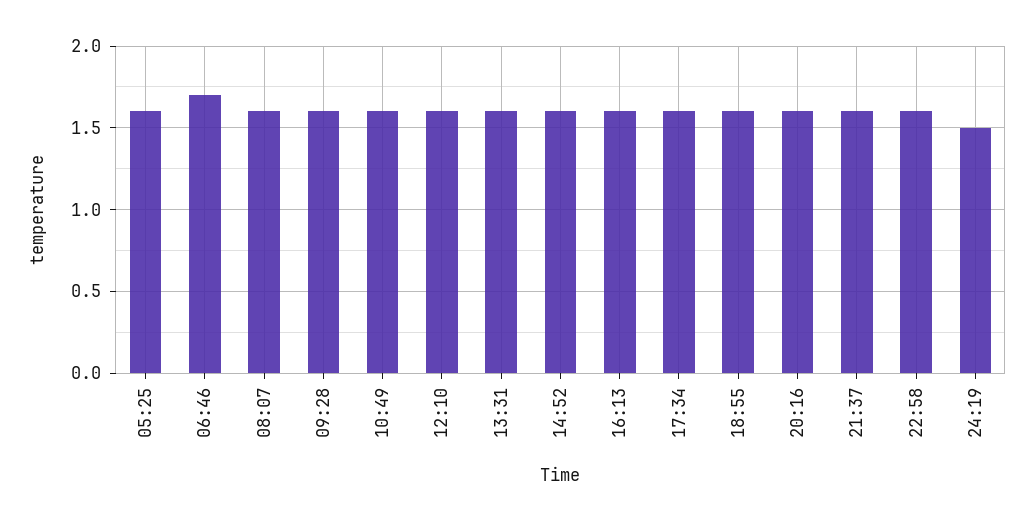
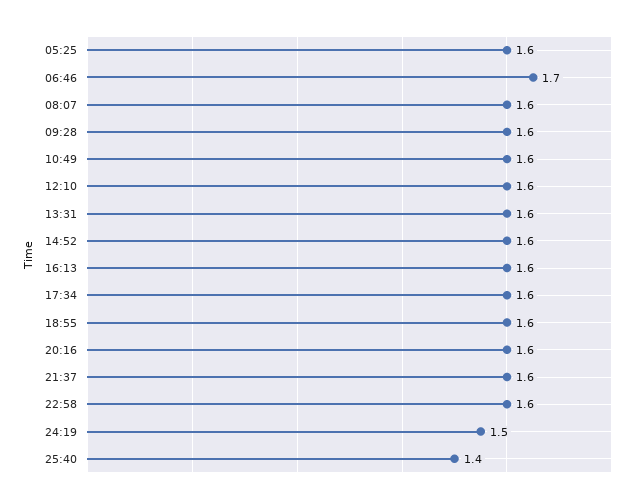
25:40: none -> 1.4

